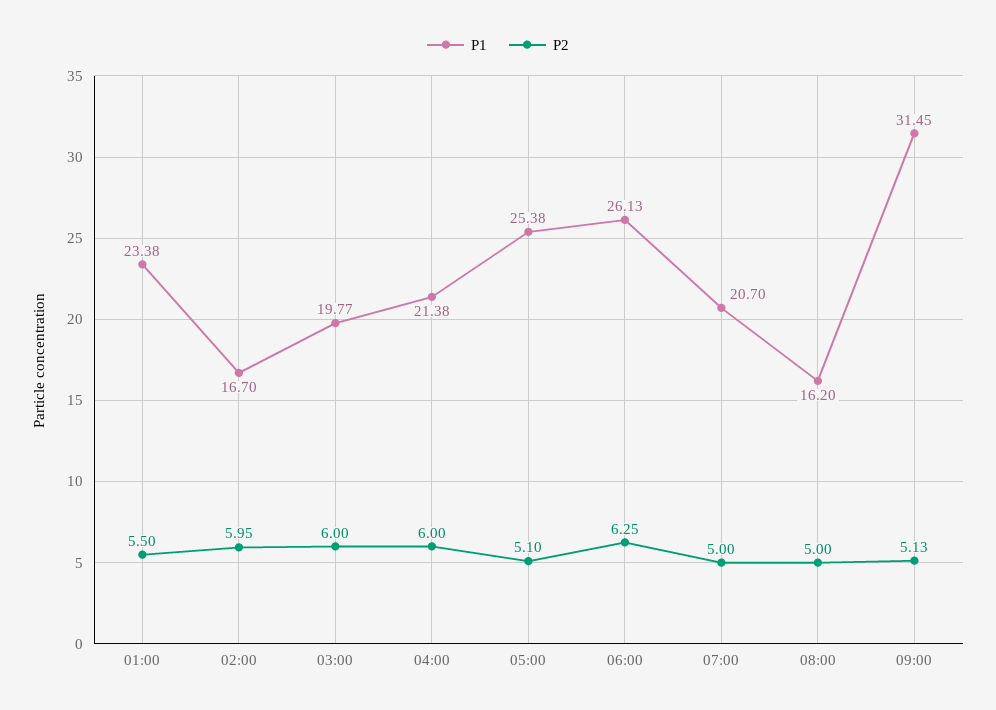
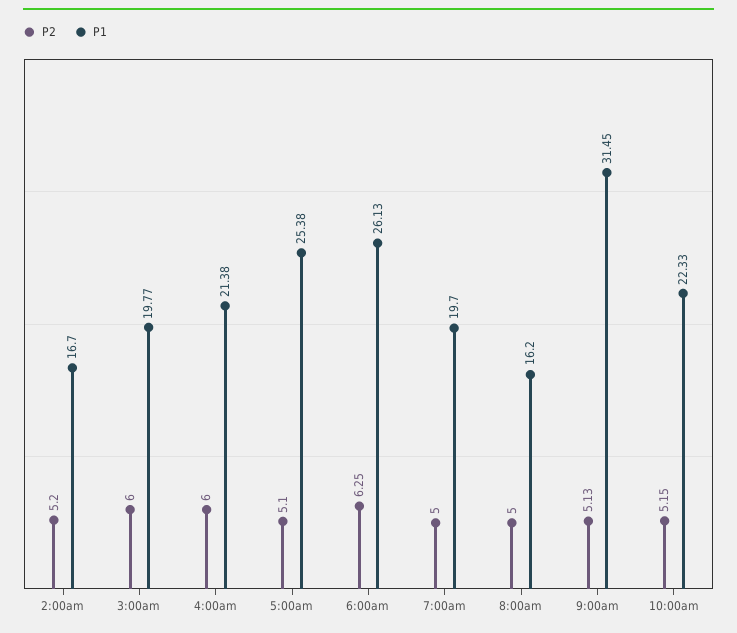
P1, 01:00: 23.38 -> none
P2, 01:00: 5.5 -> none
P2, 02:00: 5.95 -> 5.2
P1, 07:00: 20.7 -> 19.7
P2, 10:00am: none -> 5.15
P1, 10:00am: none -> 22.33

